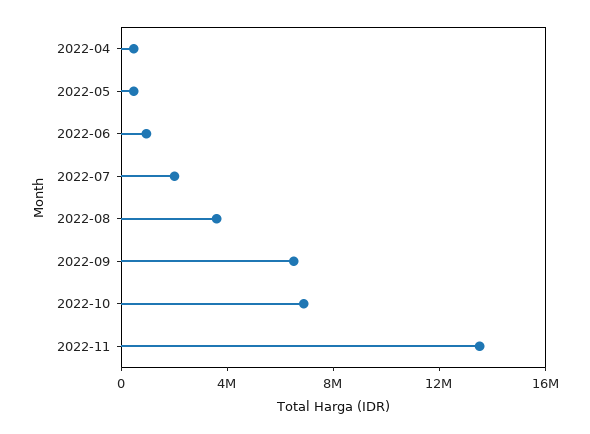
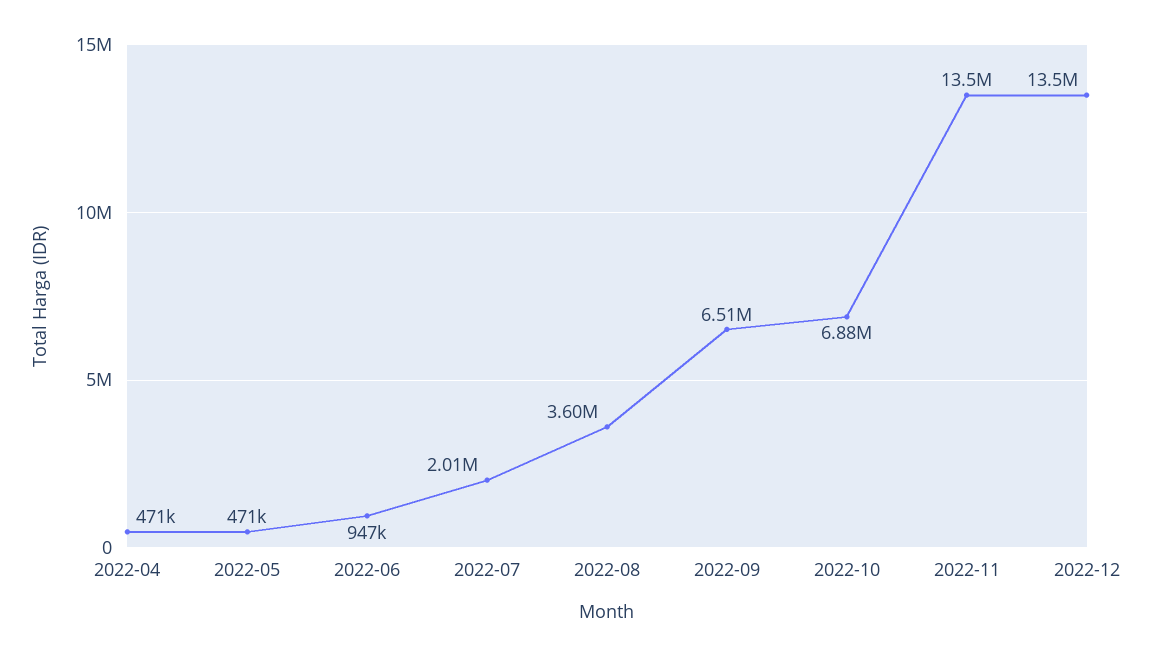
2022-12: none -> 13500000

